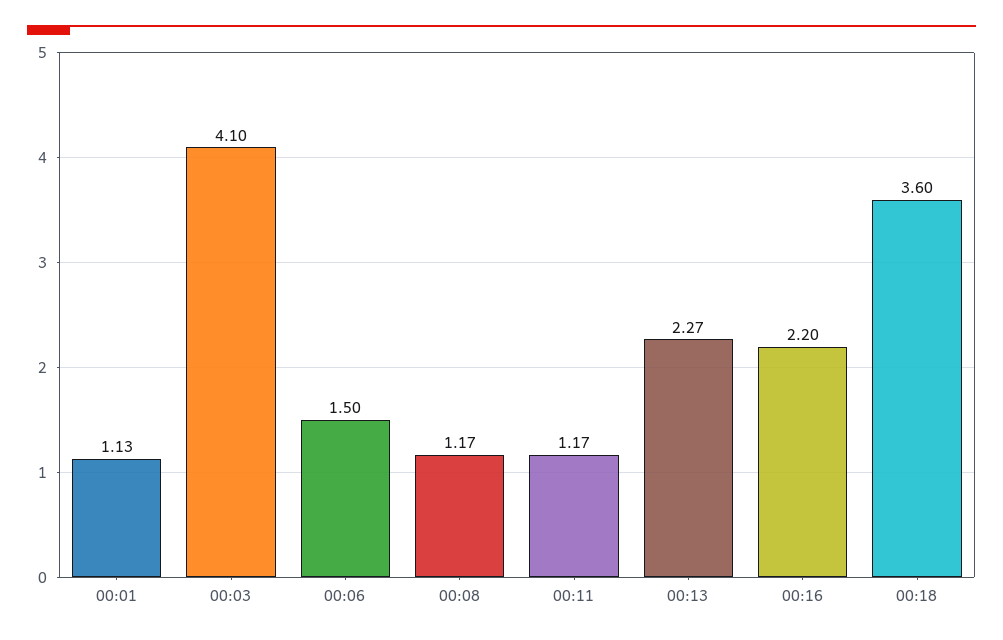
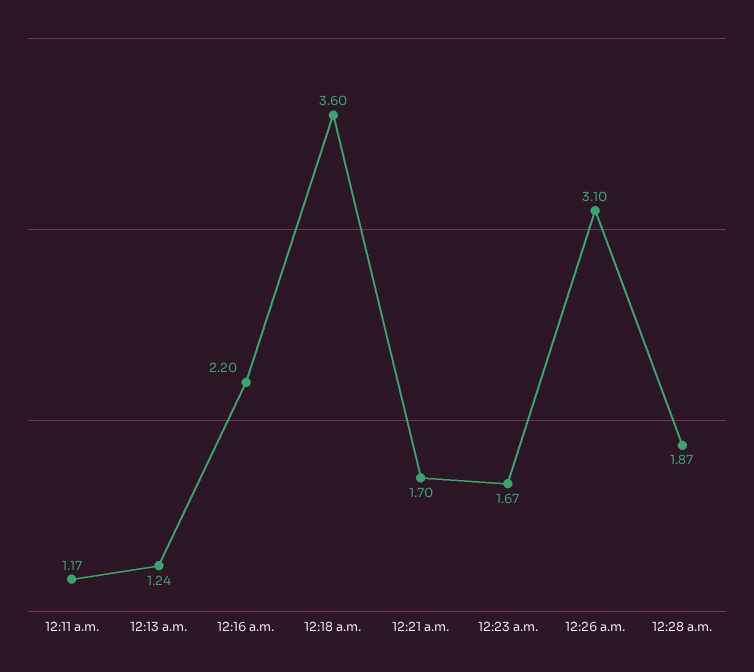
00:01: 1.13 -> none
00:03: 4.1 -> none
00:06: 1.5 -> none
00:08: 1.17 -> none
00:13: 2.27 -> 1.24
12:21 a.m.: none -> 1.7
12:23 a.m.: none -> 1.67
12:26 a.m.: none -> 3.1
12:28 a.m.: none -> 1.87

